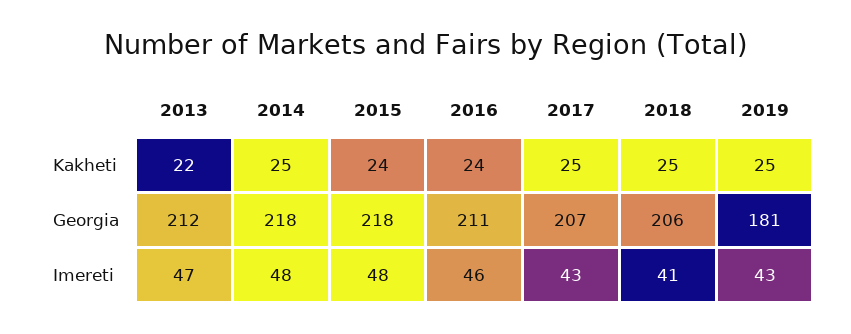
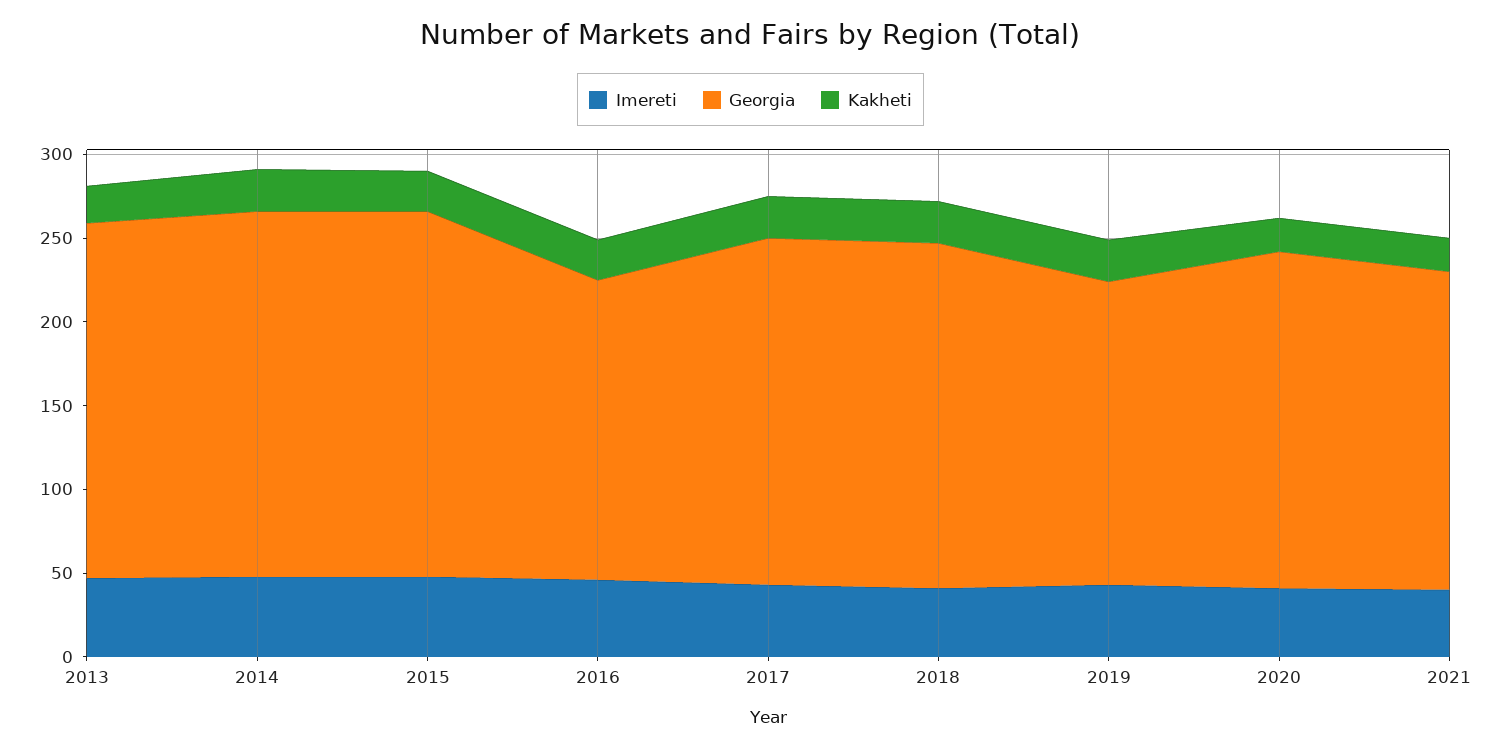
Georgia, 2016: 211 -> 180
Imereti, 2020: none -> 40
Georgia, 2020: none -> 200
Kakheti, 2020: none -> 20
Imereti, 2021: none -> 40
Georgia, 2021: none -> 190
Kakheti, 2021: none -> 20

